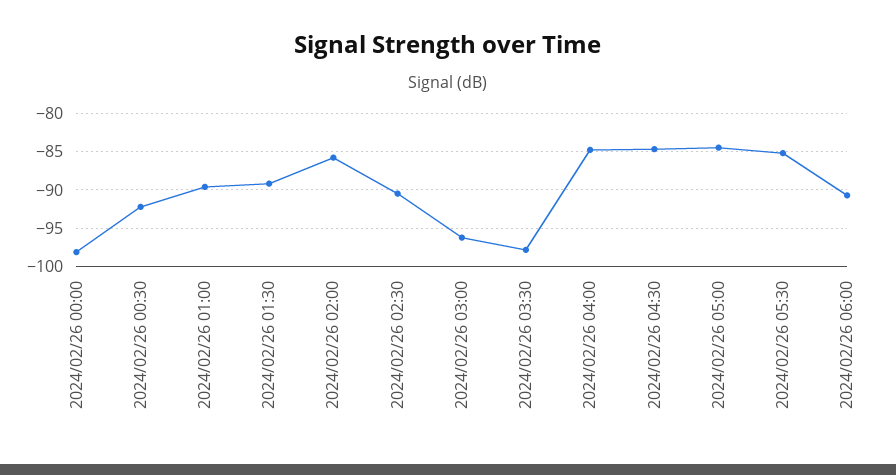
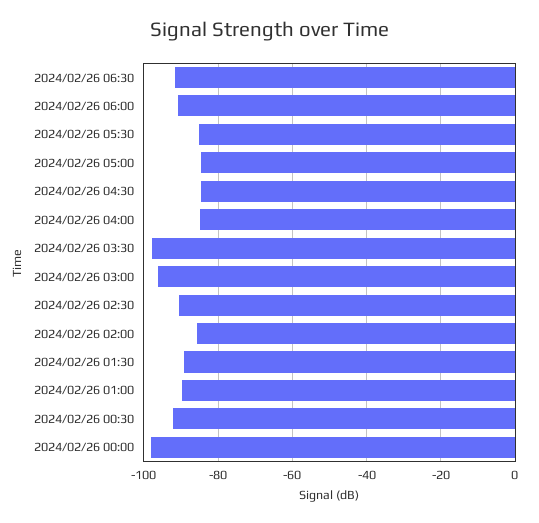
2024/02/26 06:30: none -> -92

